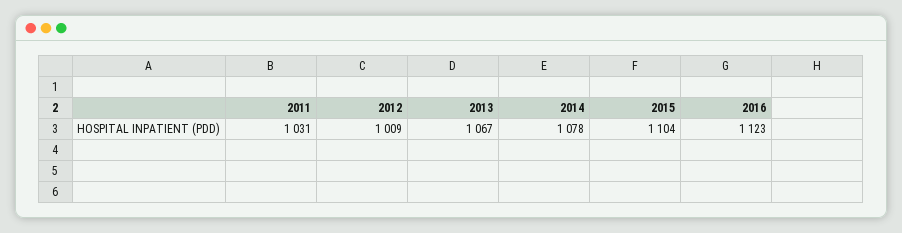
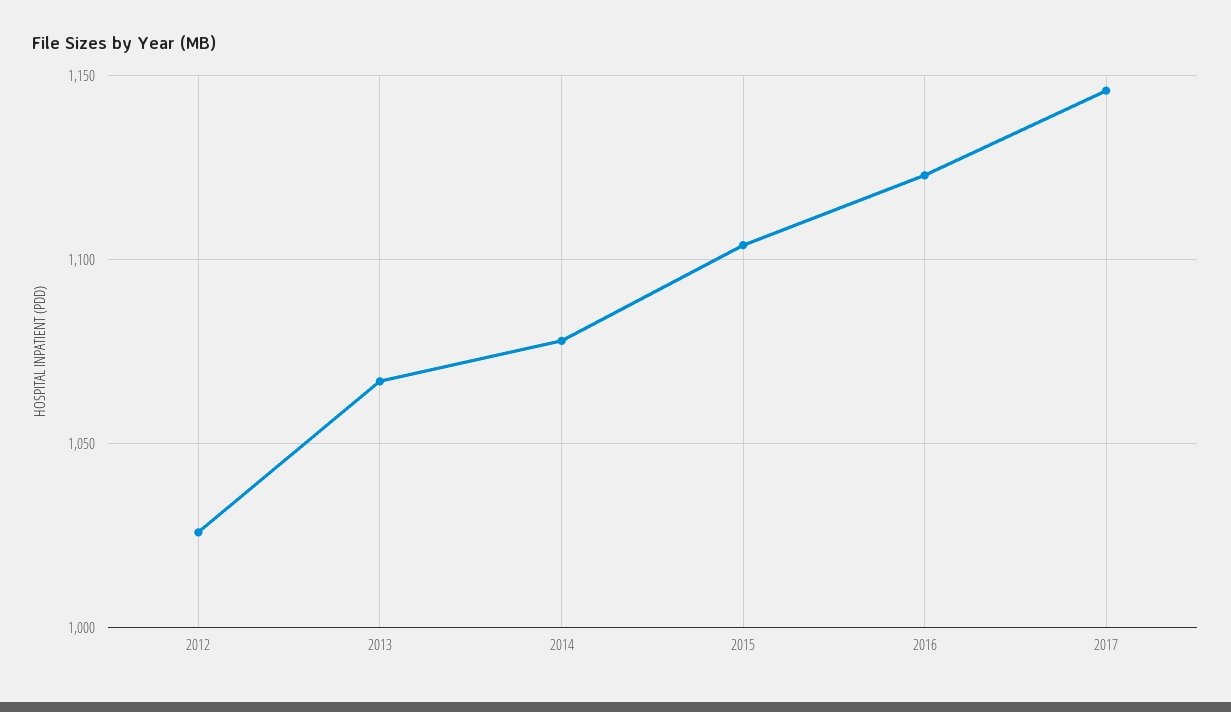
2011: 1031 -> none
2012: 1009 -> 1025
2017: none -> 1145

